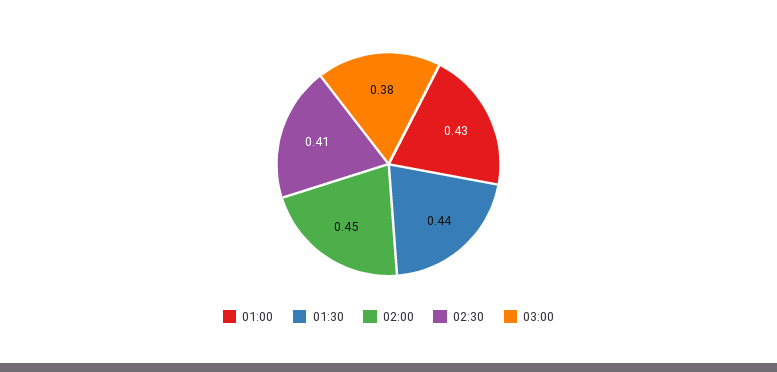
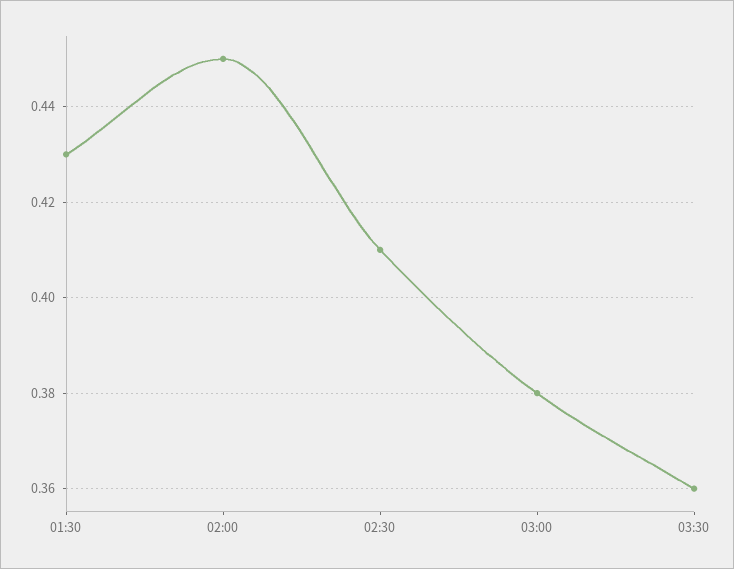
01:00: 0.43 -> none
01:30: 0.44 -> 0.43
03:30: none -> 0.36

